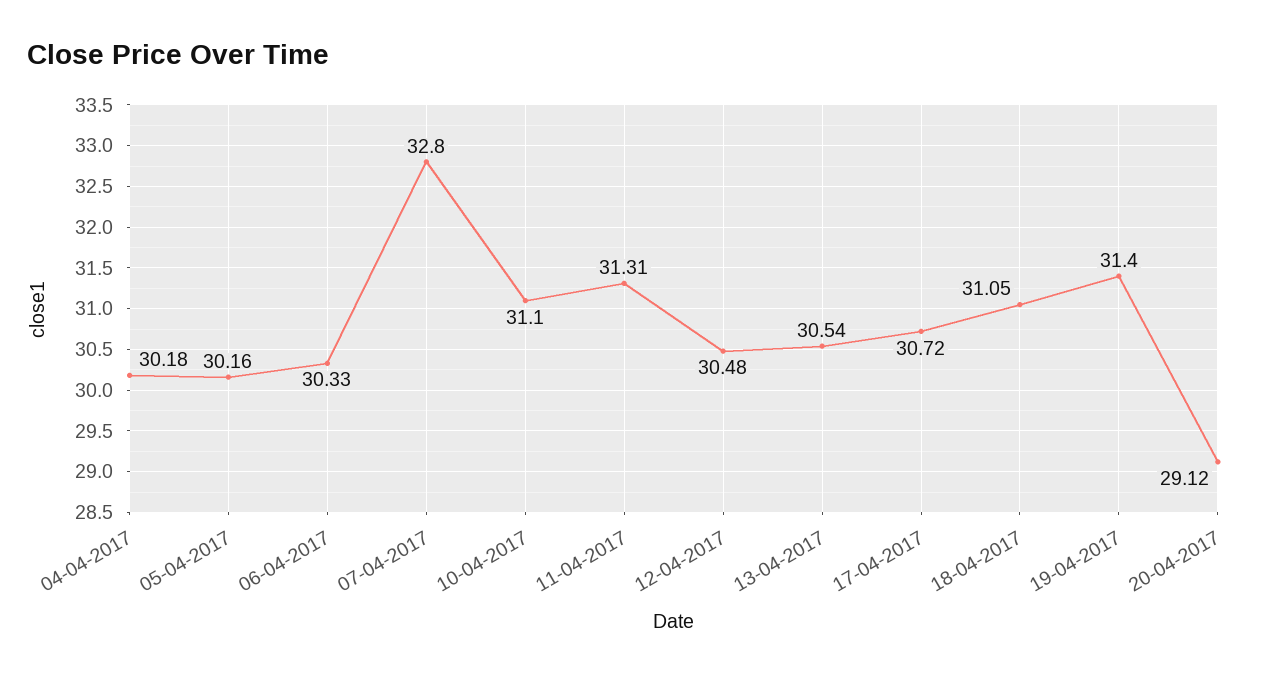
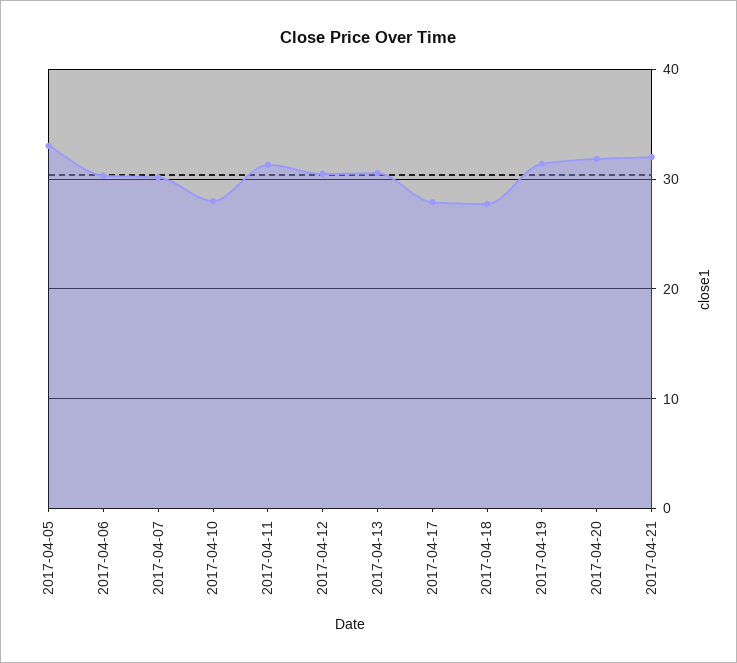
04-04-2017: 30.18 -> none
05-04-2017: 30.16 -> 33
07-04-2017: 32.8 -> 30
10-04-2017: 31.1 -> 28
17-04-2017: 30.72 -> 28
18-04-2017: 31.05 -> 28
20-04-2017: 29.12 -> 32
2017-04-21: none -> 32

